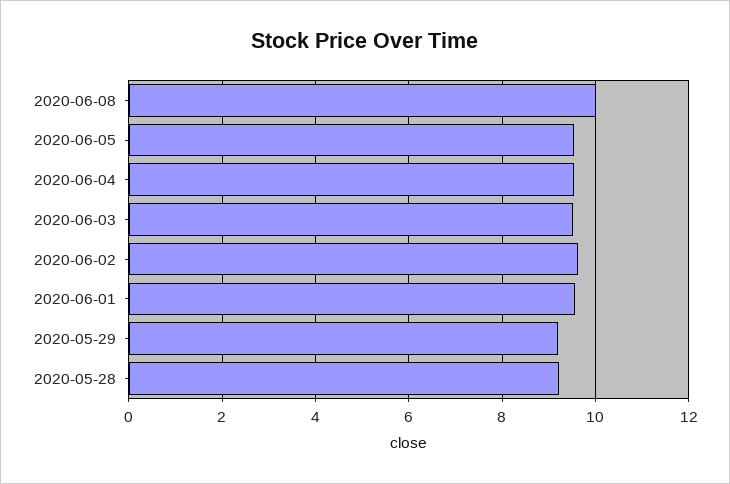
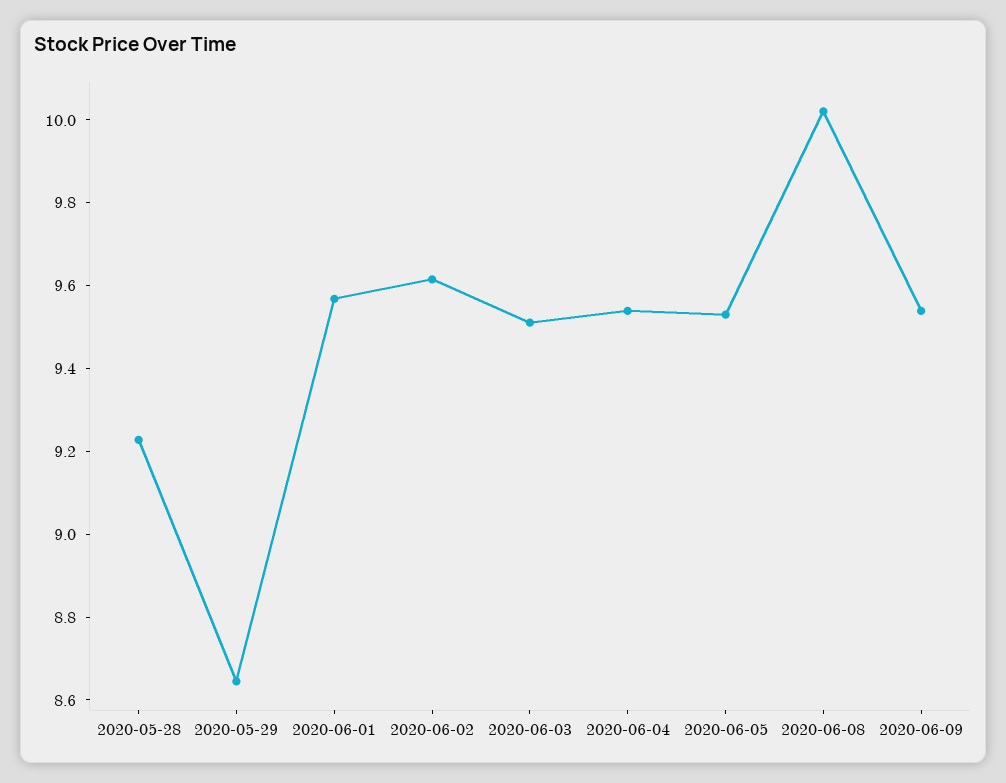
2020-05-29: 9.2 -> 8.65
2020-06-09: none -> 9.55

